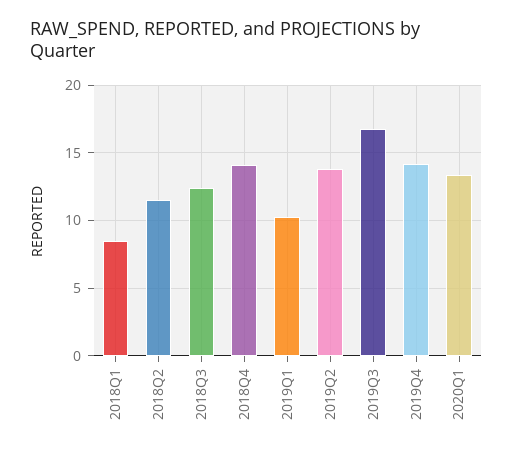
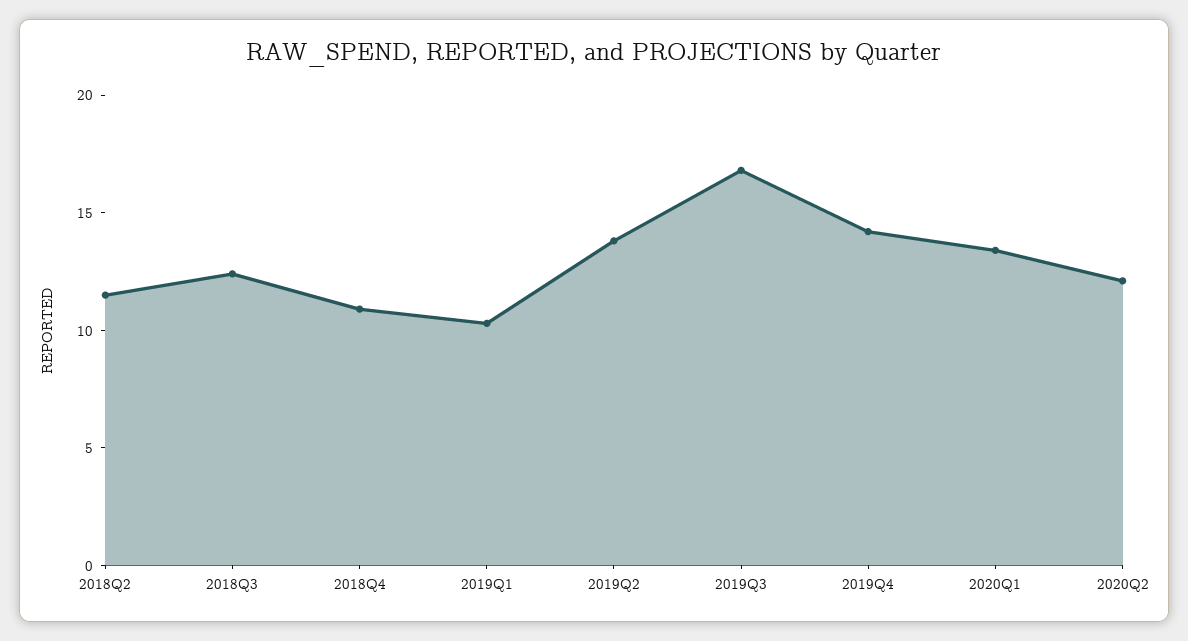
2018Q1: 8.5 -> none
2018Q4: 14 -> 11
2020Q2: none -> 12

